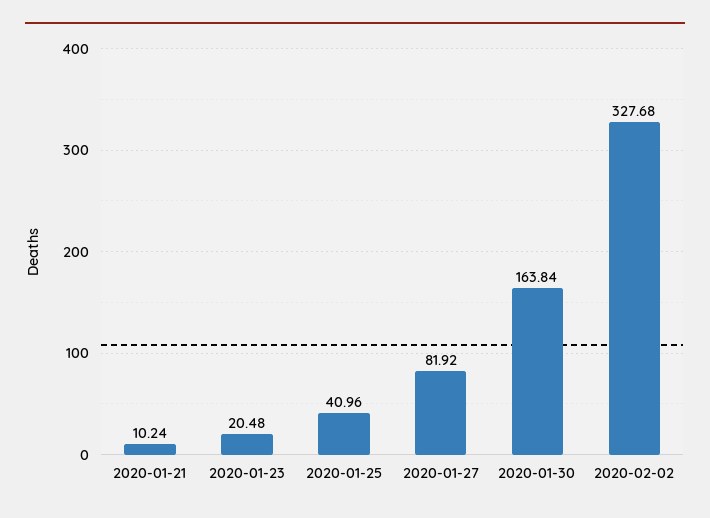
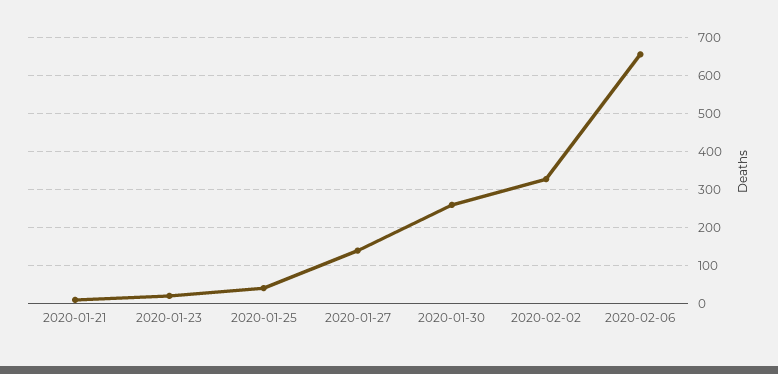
2020-01-27: 81.92 -> 140
2020-01-30: 163.84 -> 260
2020-02-06: none -> 660

